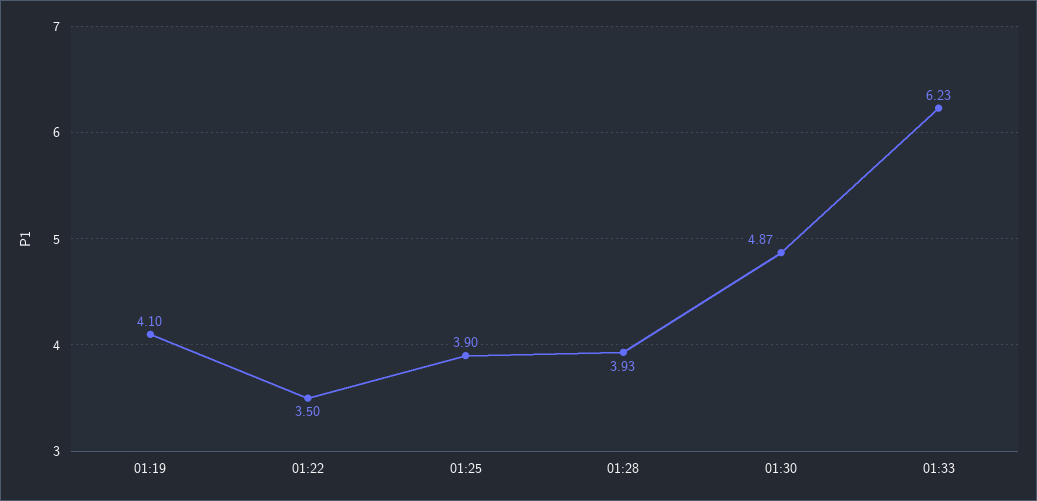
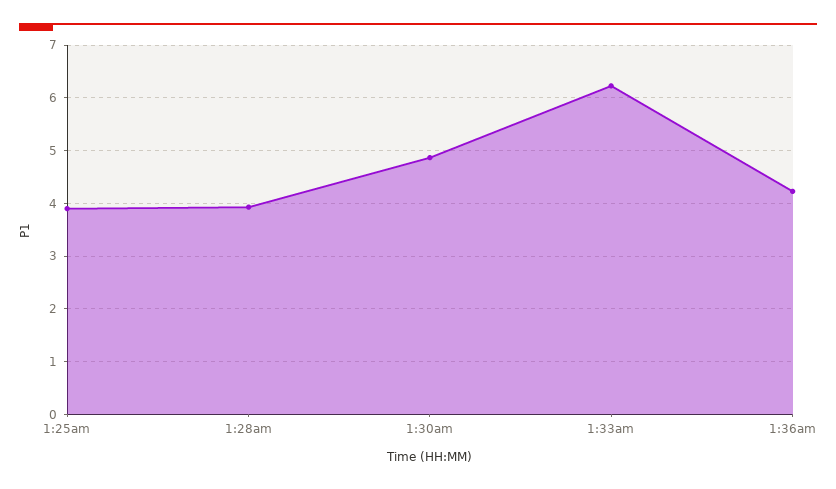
01:19: 4.1 -> none
01:22: 3.5 -> none
1:36am: none -> 4.2

